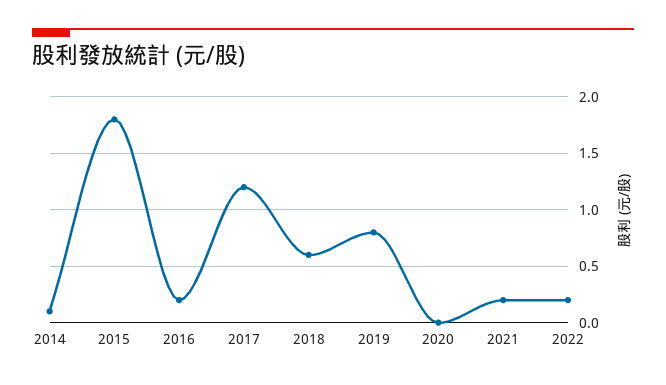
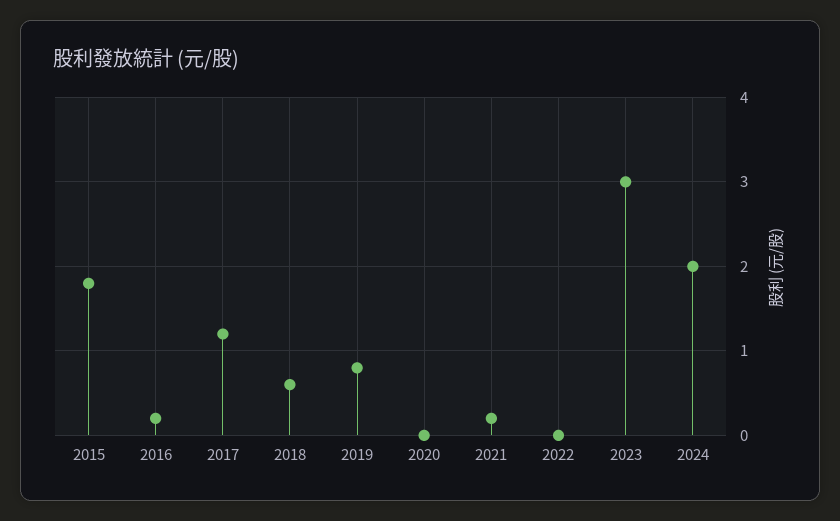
2014: 0.1 -> none
2022: 0.2 -> 0
2023: none -> 3
2024: none -> 2

